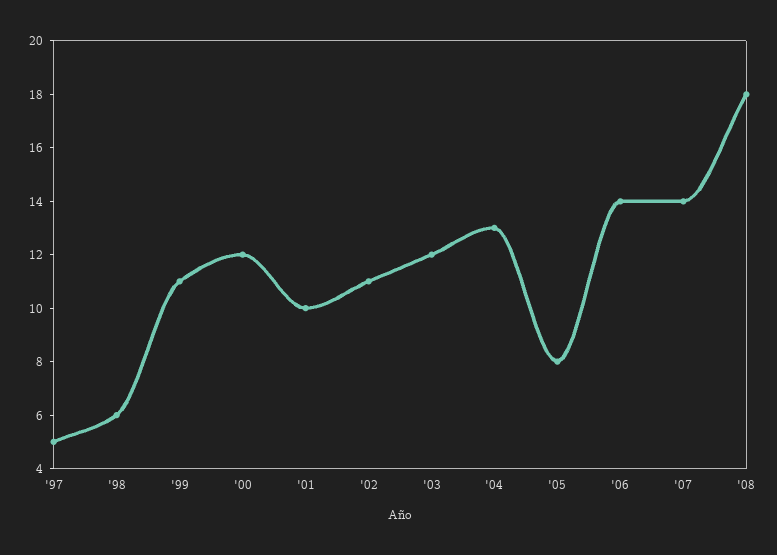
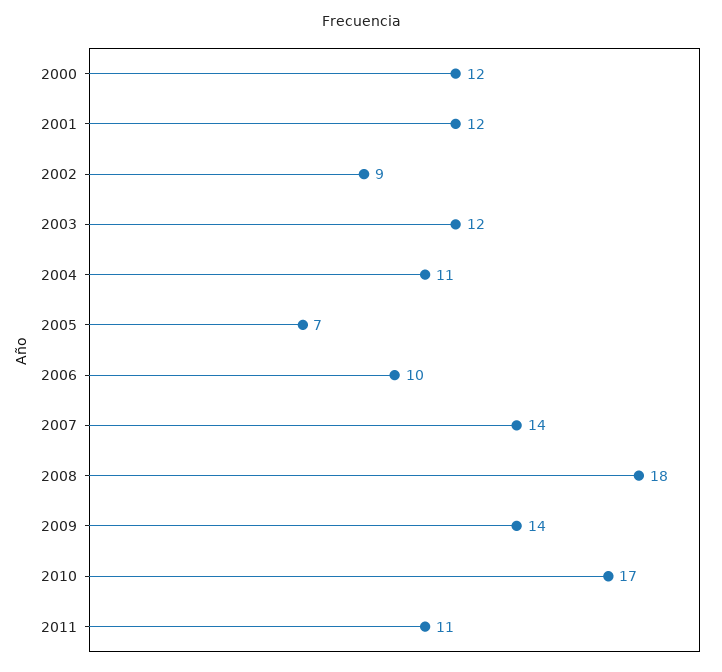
'97: 5 -> none
'98: 6 -> none
'99: 11 -> none
'01: 10 -> 12
'02: 11 -> 9
'04: 13 -> 11
'05: 8 -> 7
'06: 14 -> 10
2009: none -> 14
2010: none -> 17
2011: none -> 11

